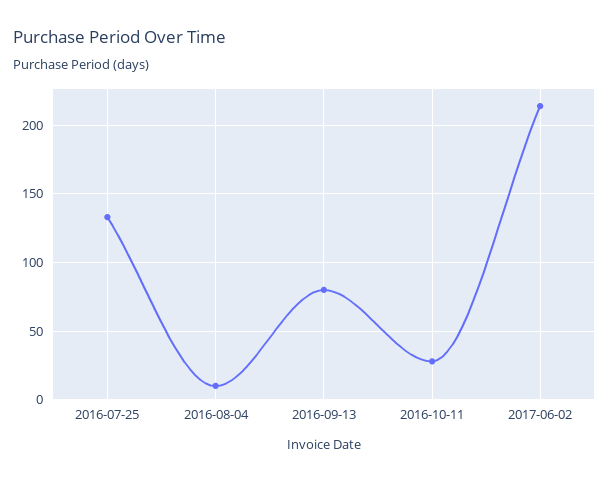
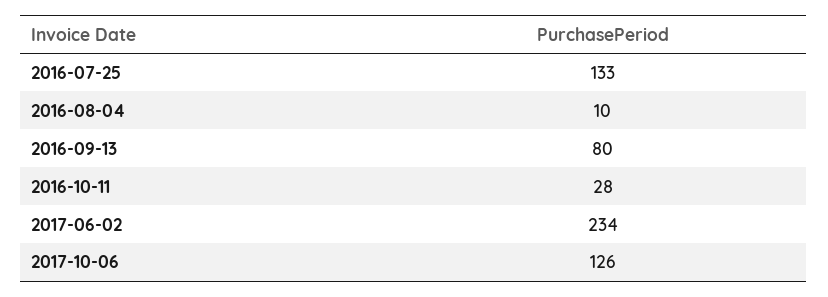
2017-06-02: 215 -> 234
2017-10-06: none -> 126

